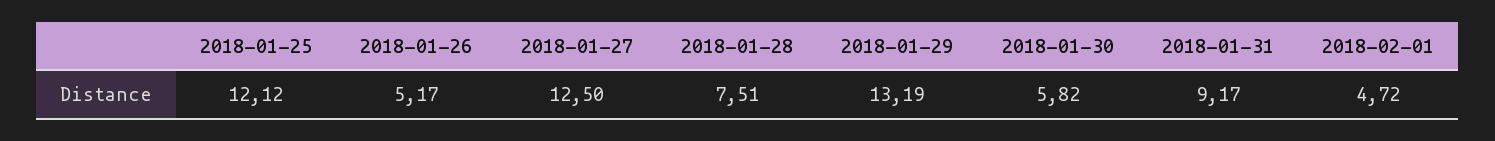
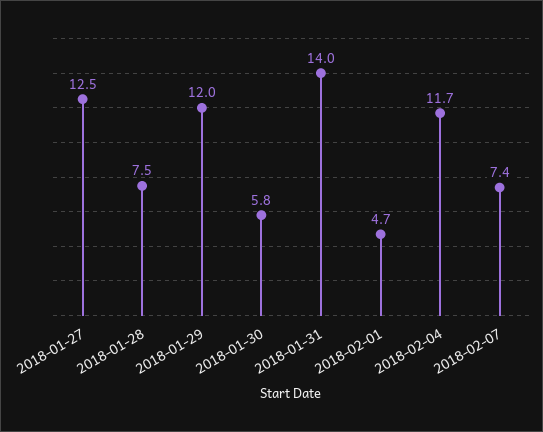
2018-01-25: 12.12 -> none
2018-01-26: 5.17 -> none
2018-01-29: 13.19 -> 12
2018-01-31: 9.17 -> 14
2018-02-04: none -> 11.7
2018-02-07: none -> 7.4

